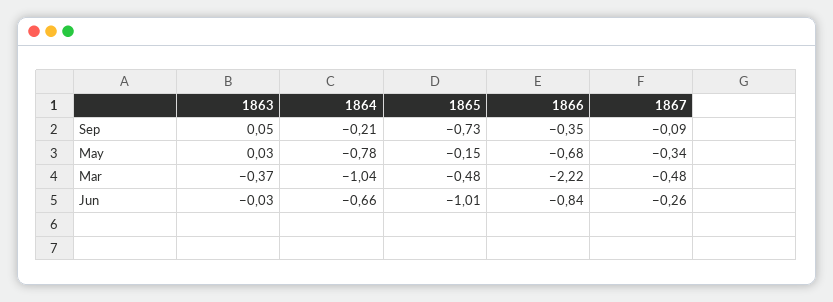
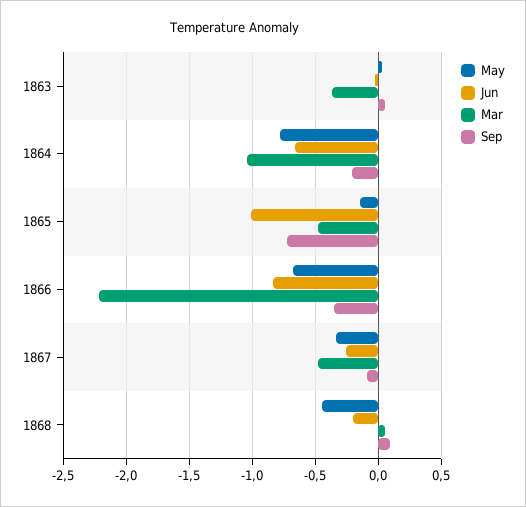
May, 1868: none -> -0.45
Jun, 1868: none -> -0.2
Mar, 1868: none -> 0.05
Sep, 1868: none -> 0.1

